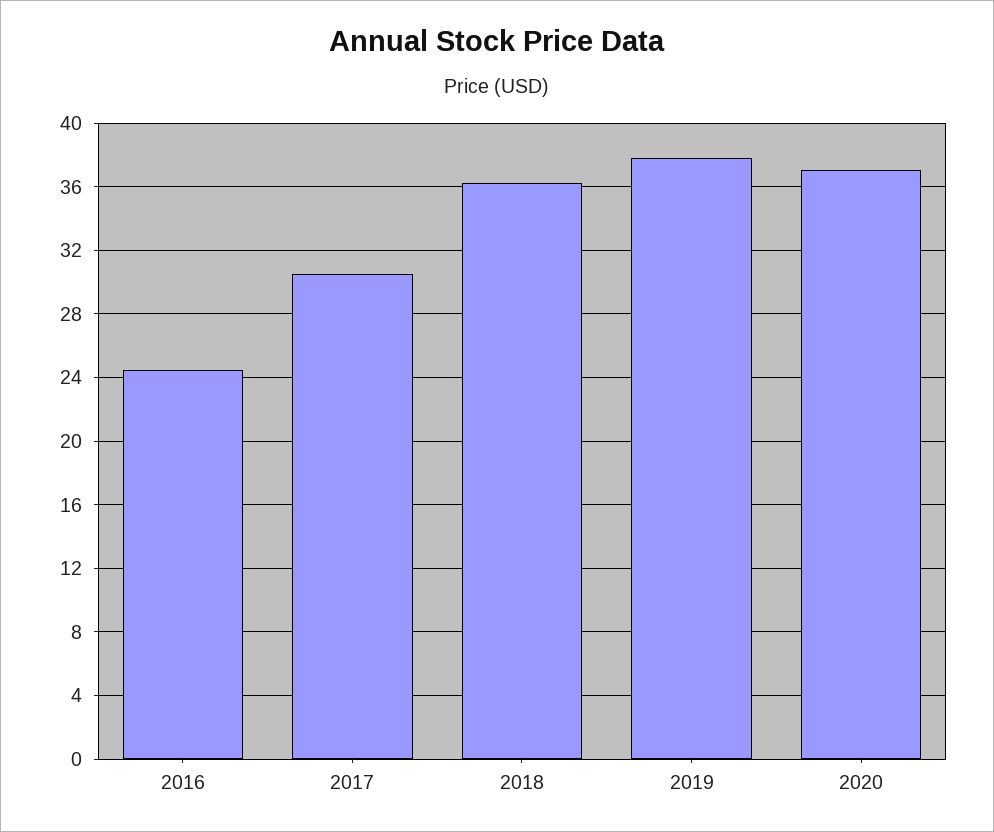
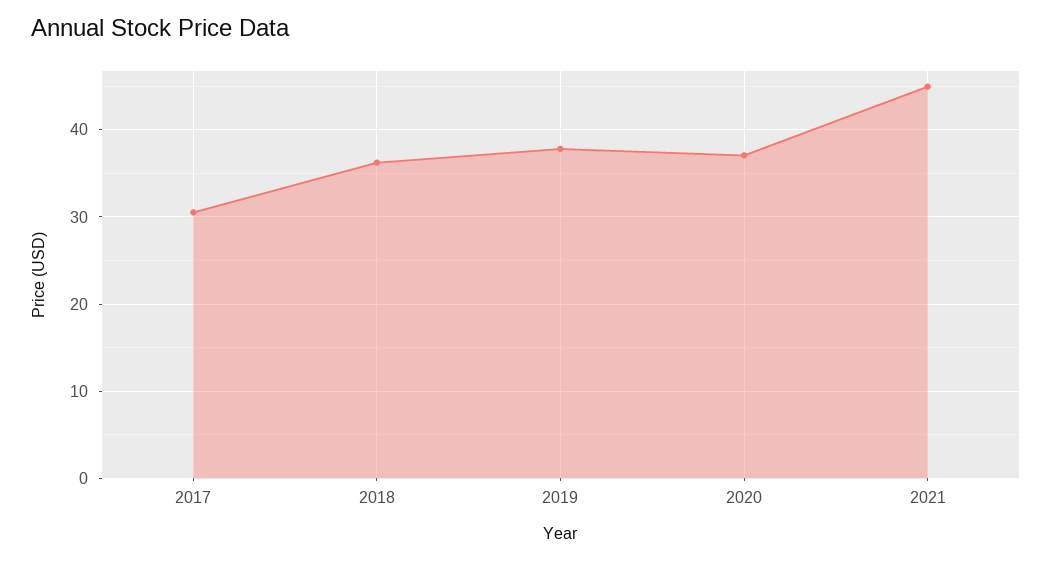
2016: 24.5 -> none
2021: none -> 45

